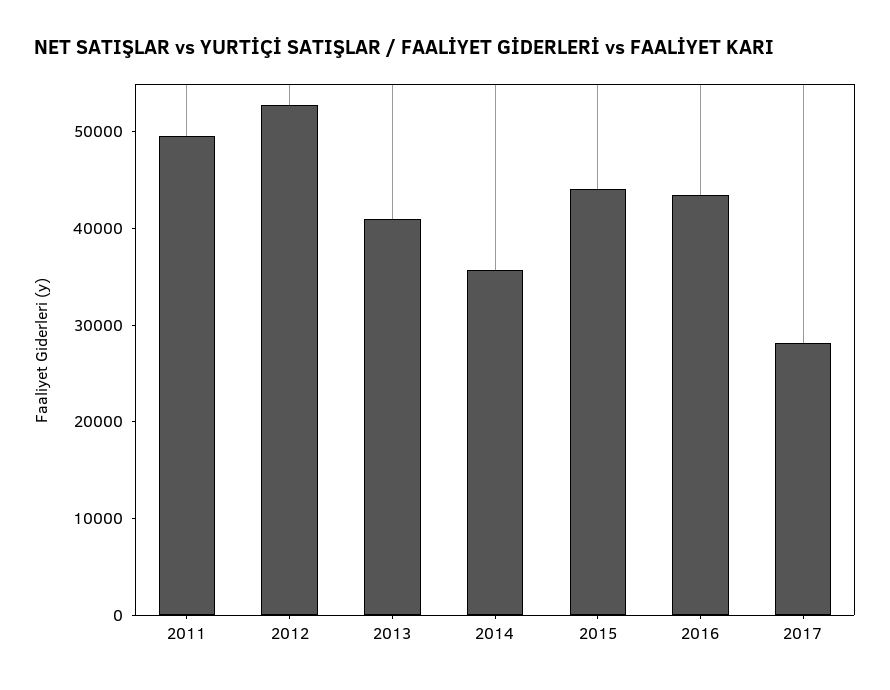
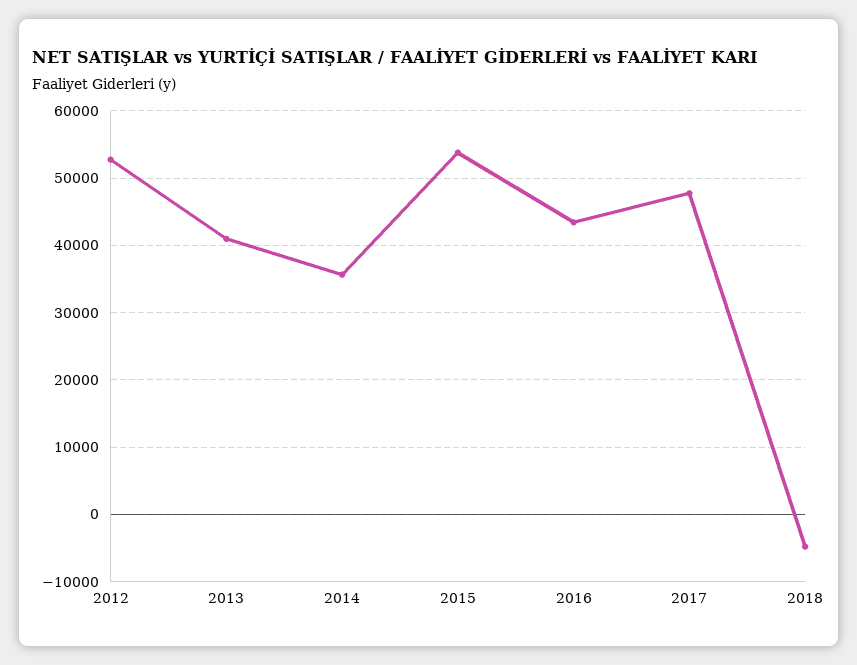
2011: 50000 -> none
2015: 44000 -> 54000
2017: 28000 -> 48000
2018: none -> -5000

